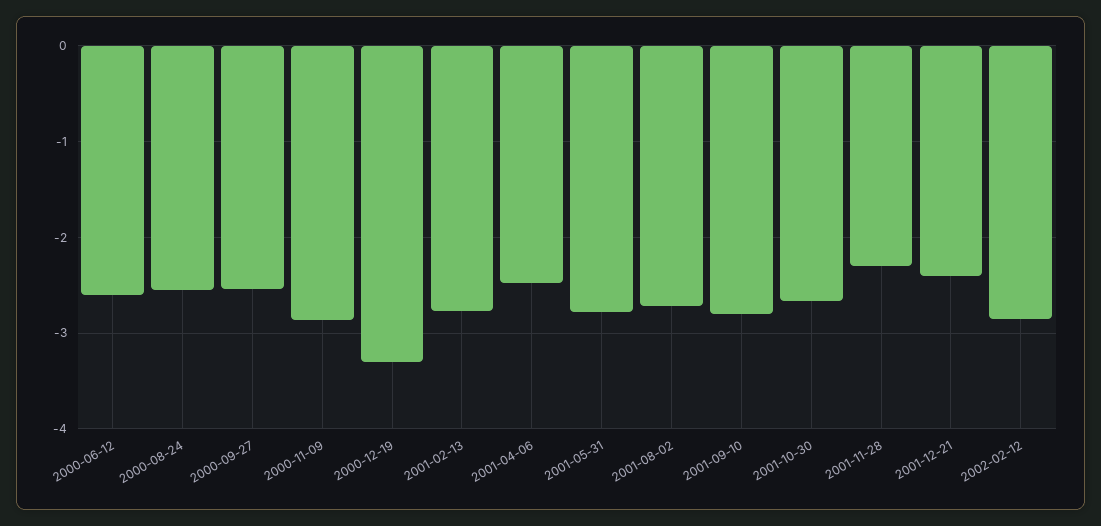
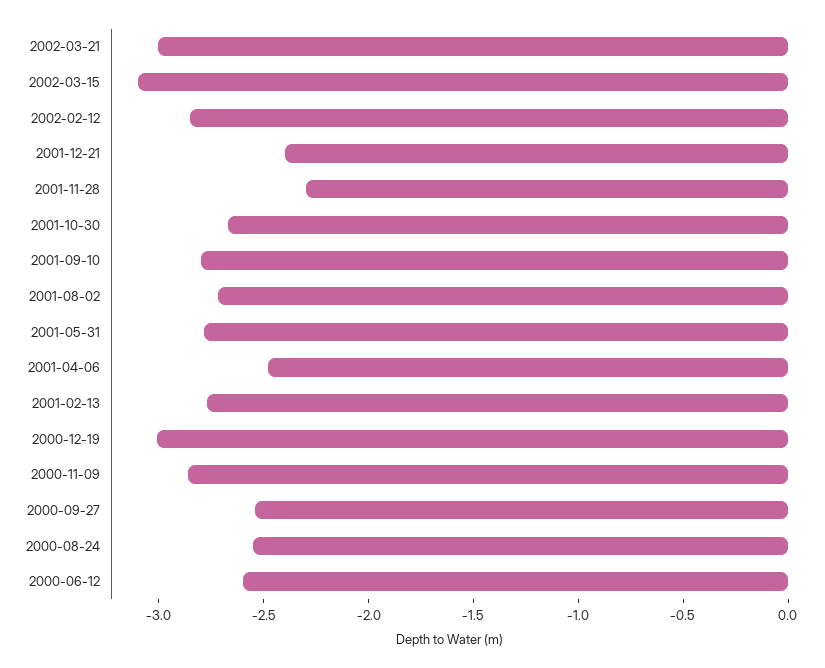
2000-12-19: -3.3 -> -3
2002-03-21: none -> -3
2002-03-15: none -> -3.1

